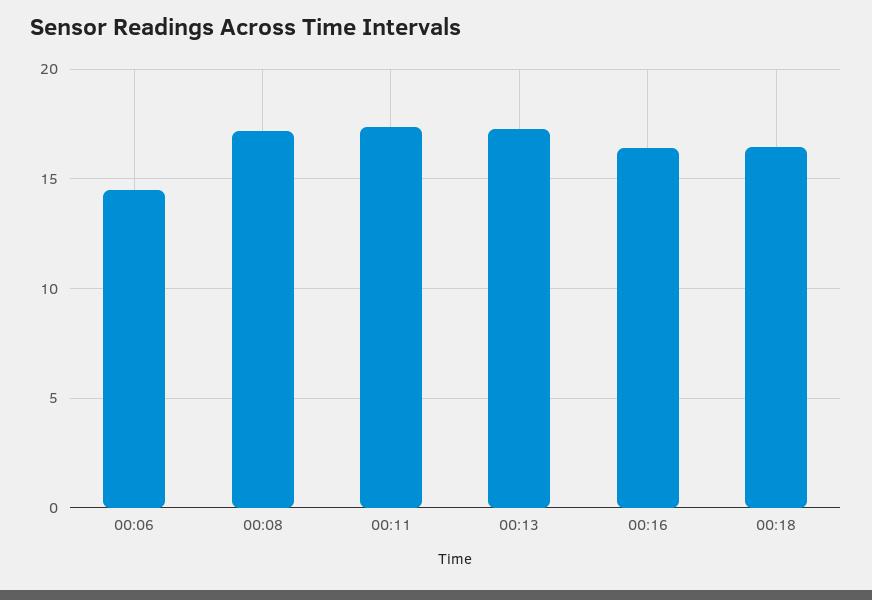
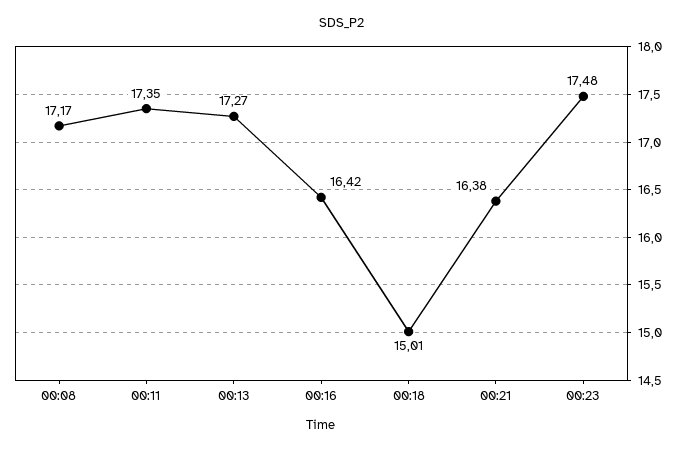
00:06: 14.5 -> none
00:18: 16.5 -> 15.01
00:21: none -> 16.38
00:23: none -> 17.48

